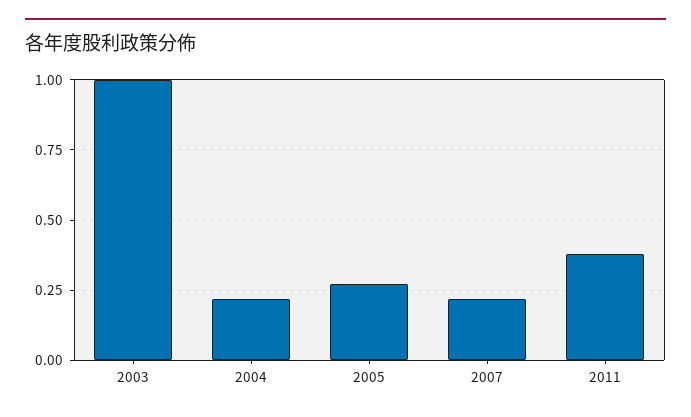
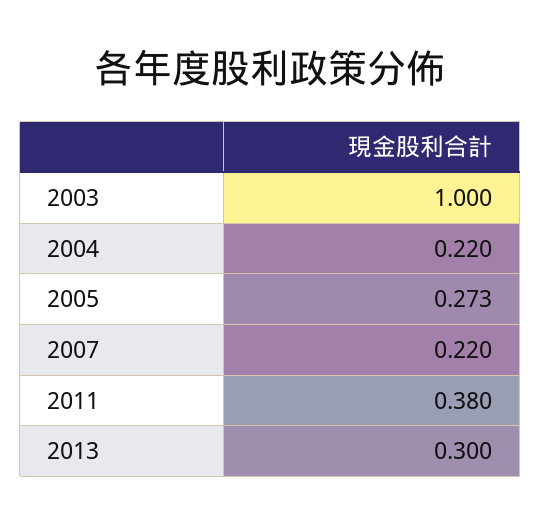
2013: none -> 0.3

